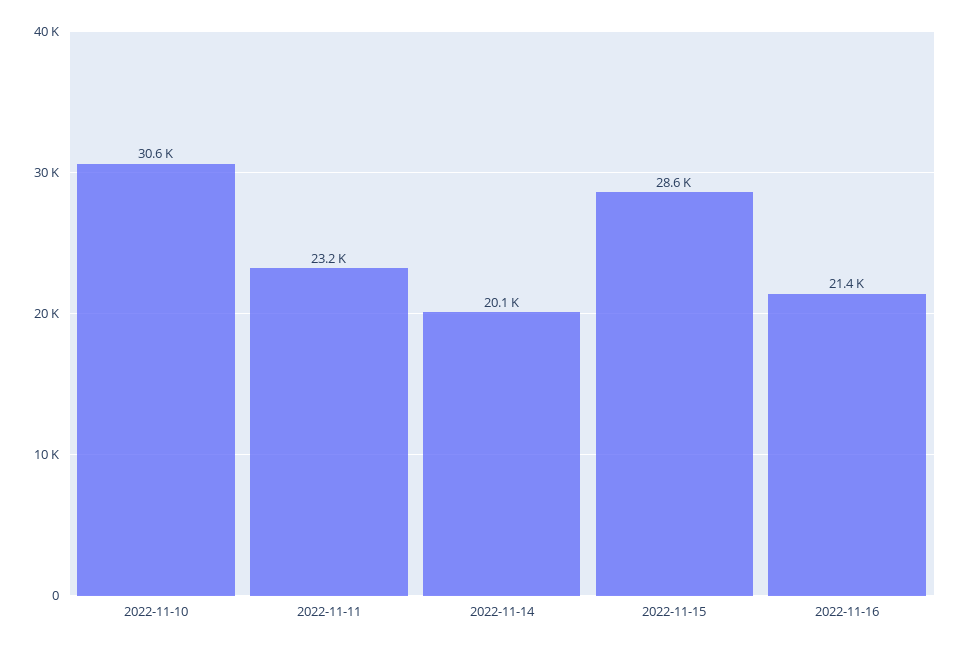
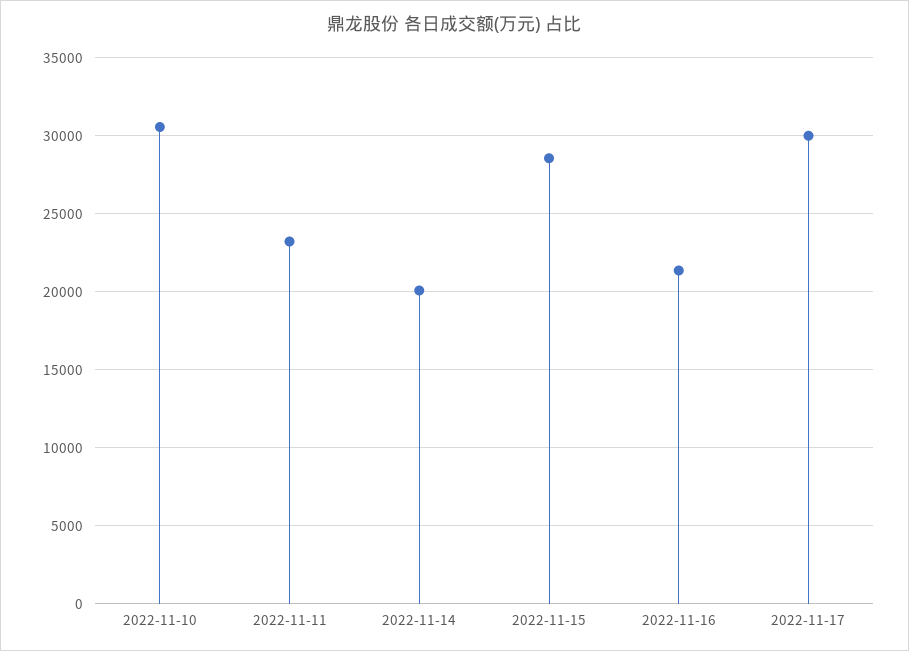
2022-11-17: none -> 30000

